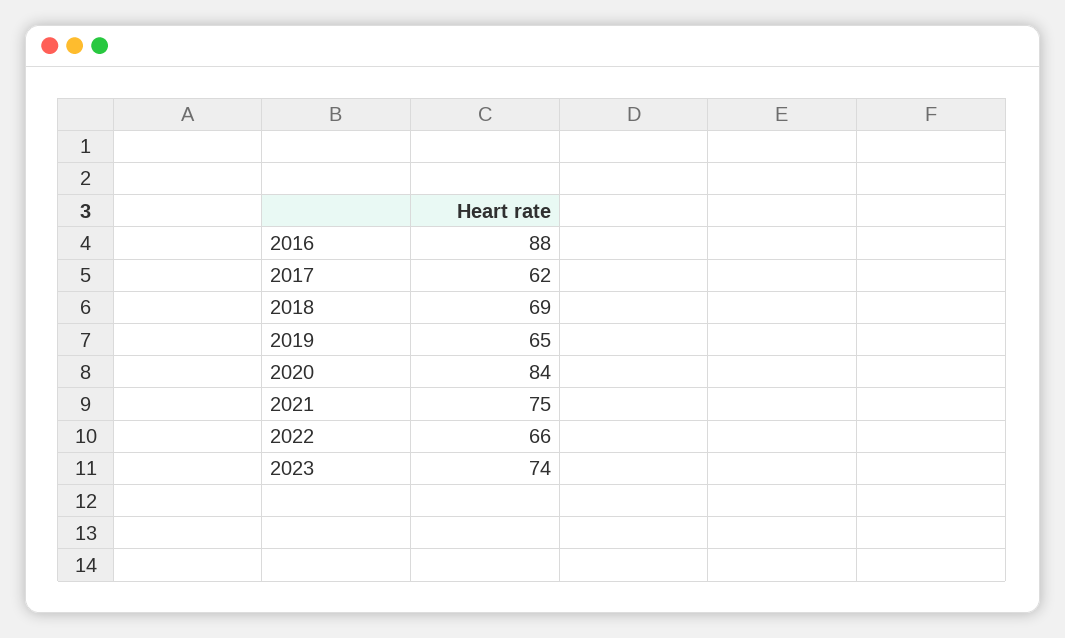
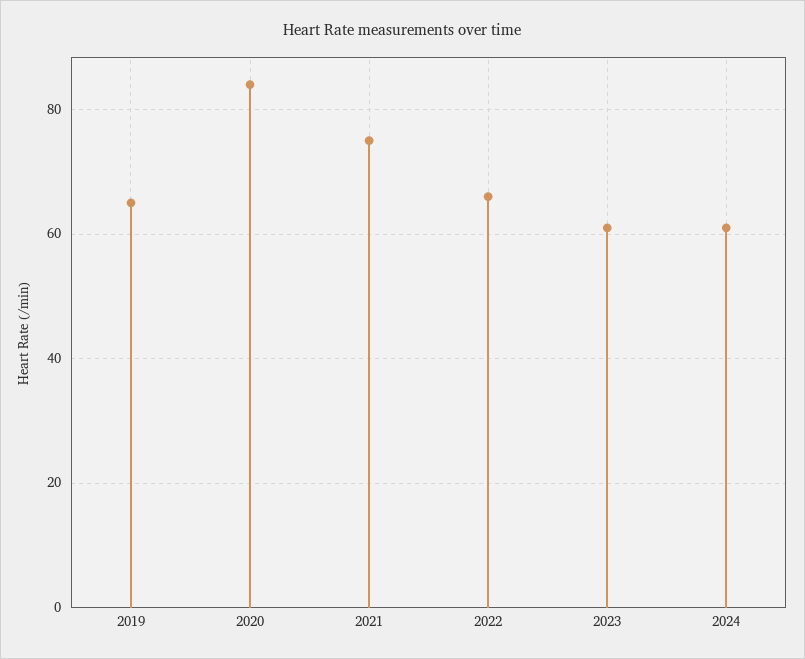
2016: 88 -> none
2017: 62 -> none
2018: 69 -> none
2023: 74 -> 60
2024: none -> 60

